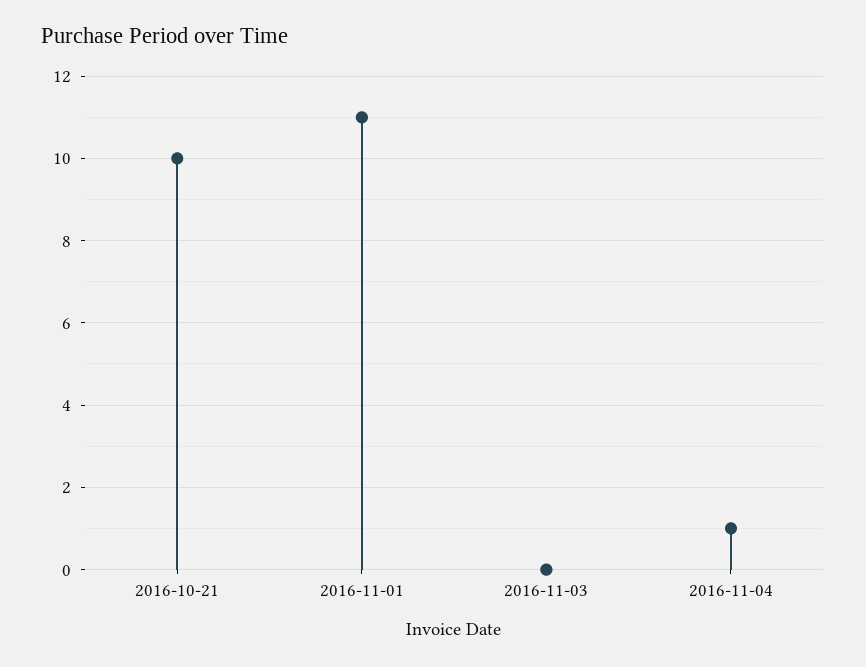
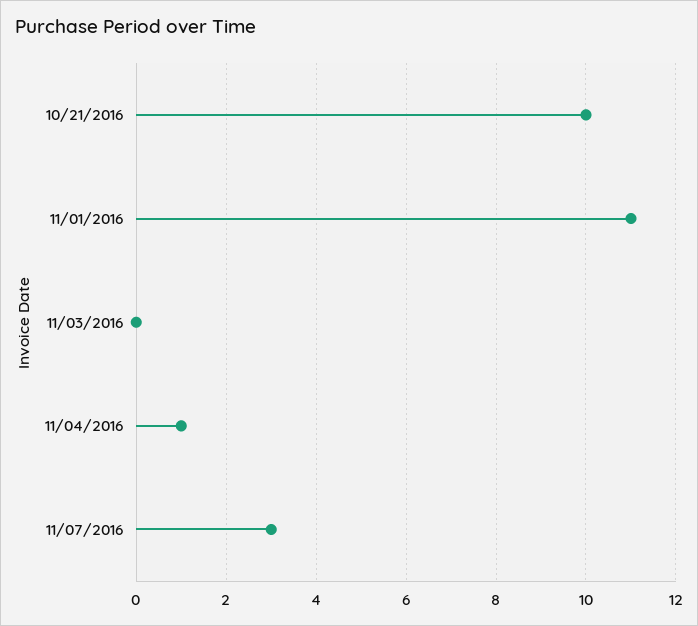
11/07/2016: none -> 3

